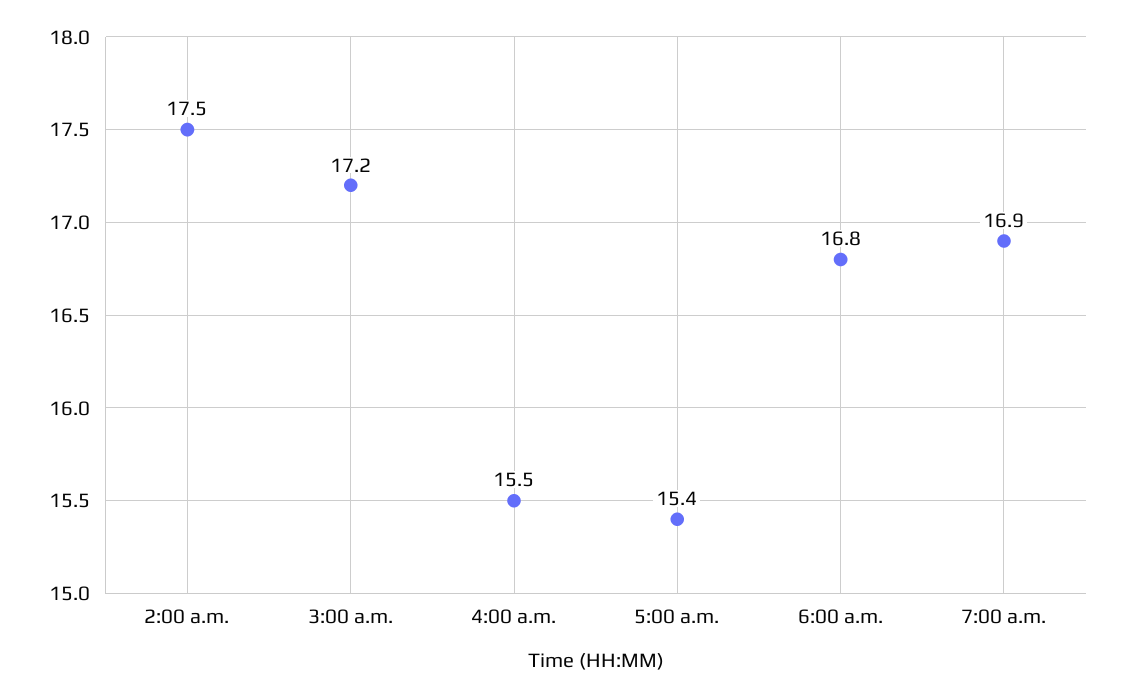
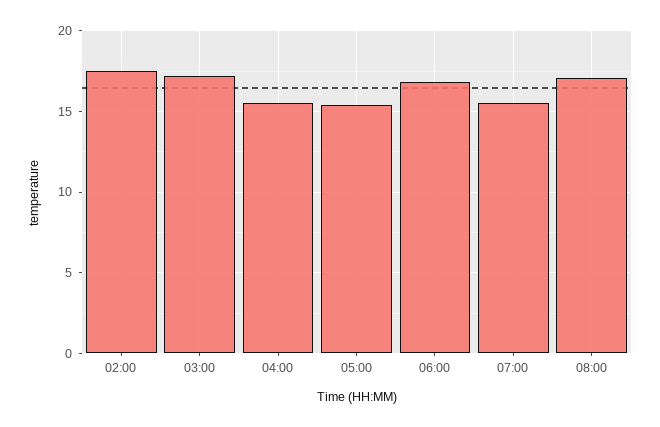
7:00 a.m.: 16.9 -> 15.5
08:00: none -> 17

